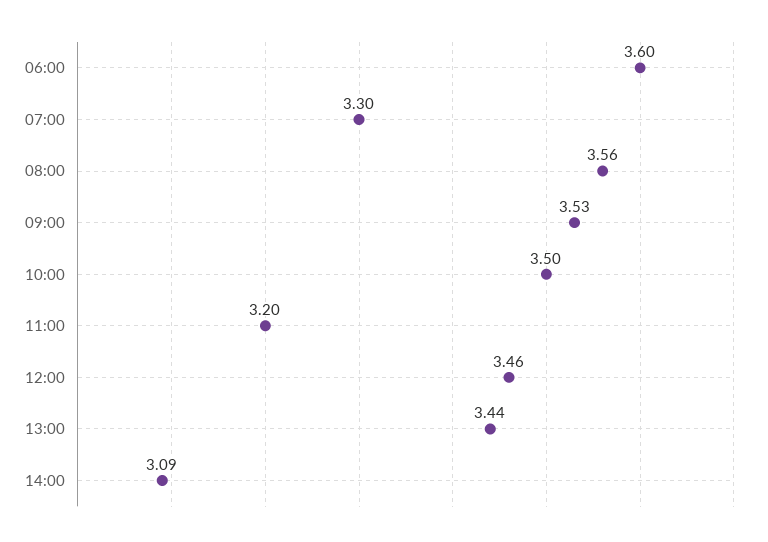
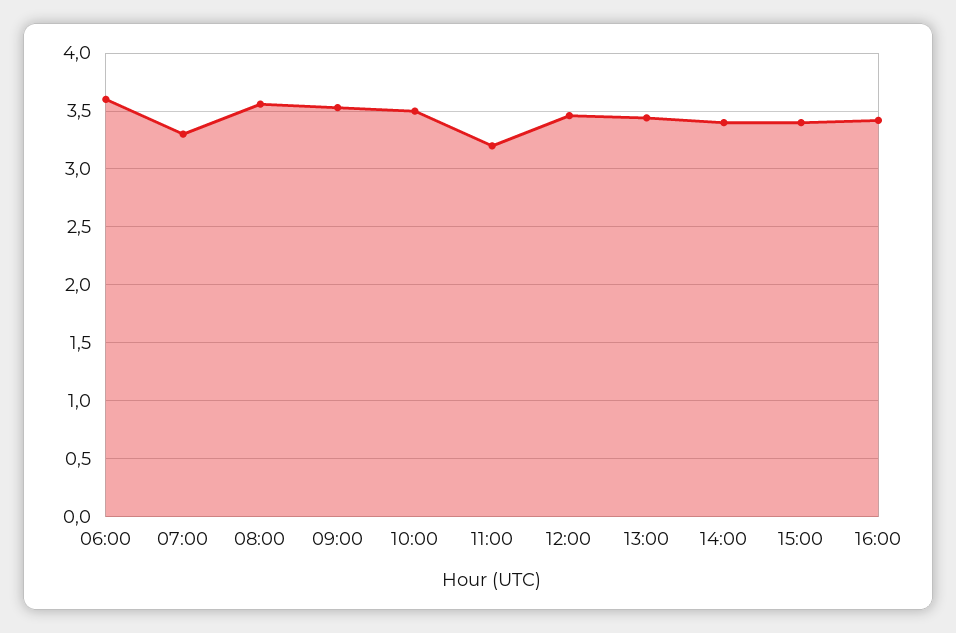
14:00: 3.09 -> 3.4
15:00: none -> 3.4
16:00: none -> 3.4

